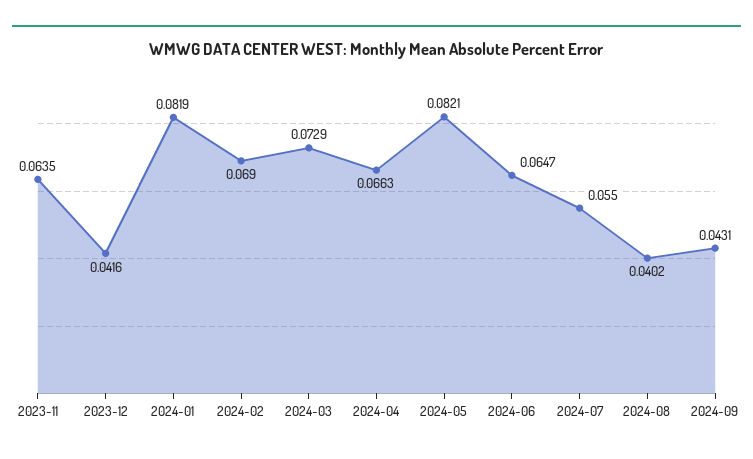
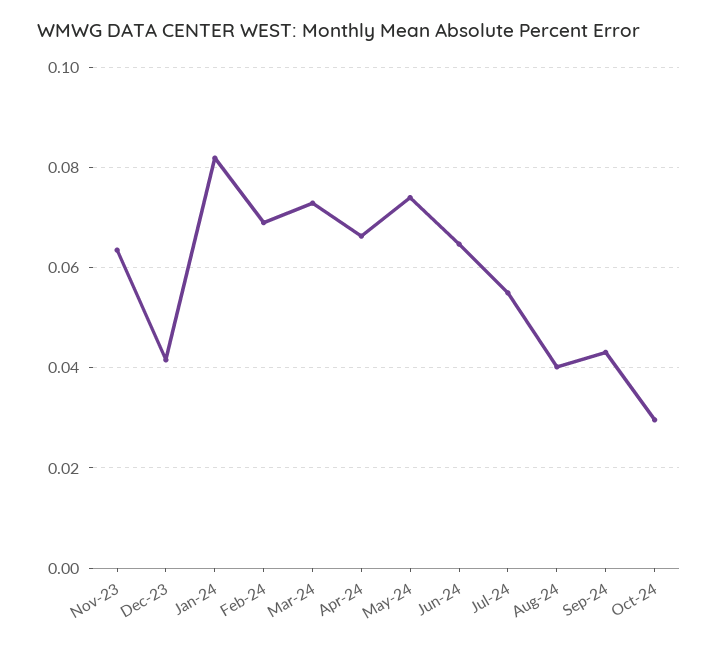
2024-05: 0.0821 -> 0.074
Oct-24: none -> 0.03

